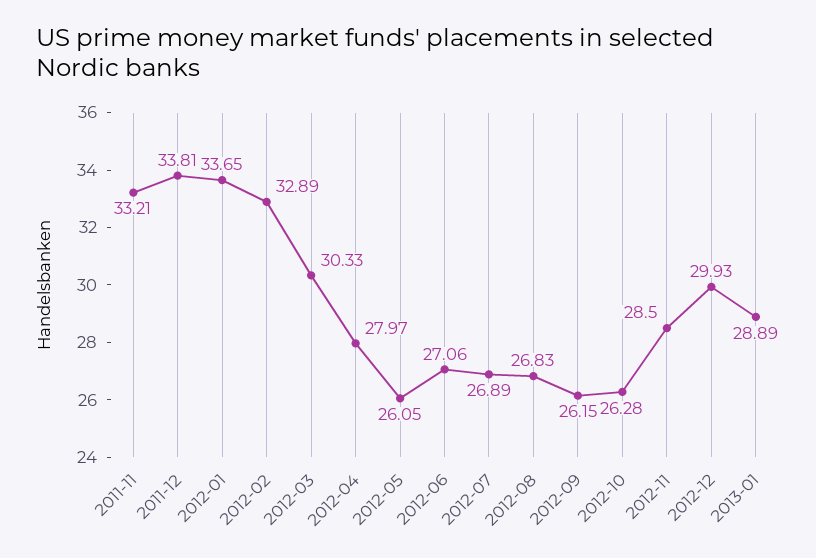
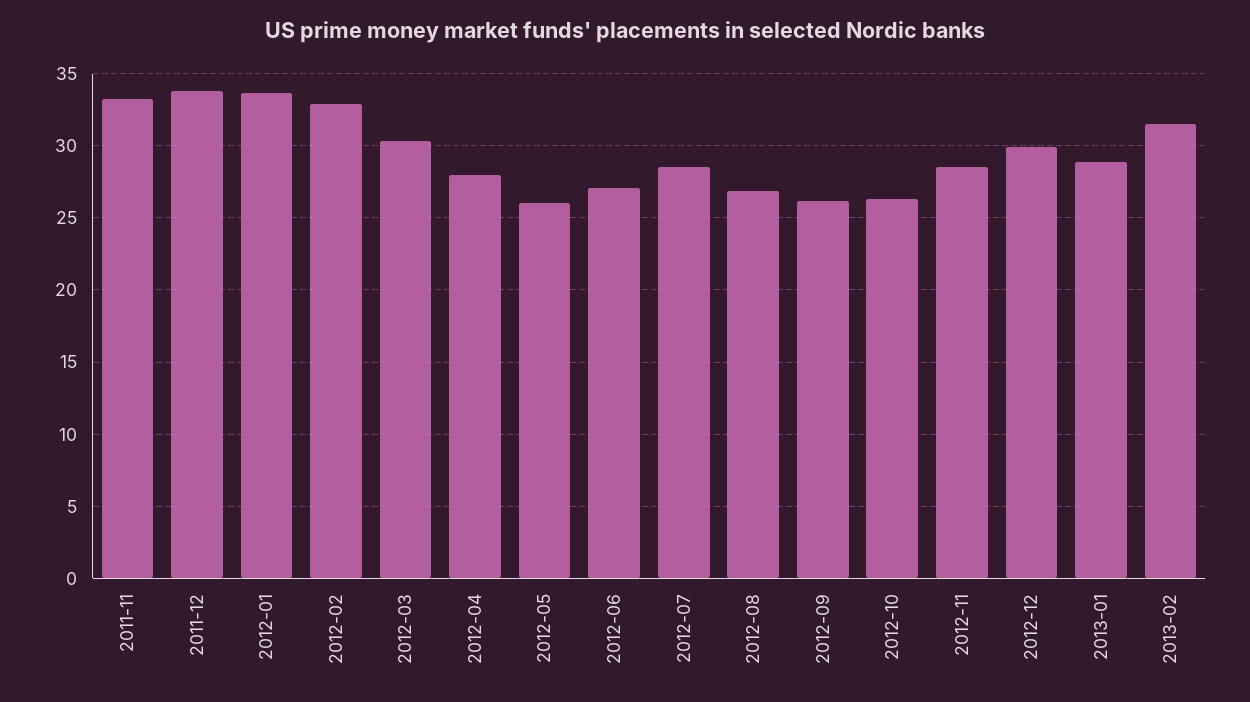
2012-07: 26.89 -> 28.5
2013-02: none -> 31.5

